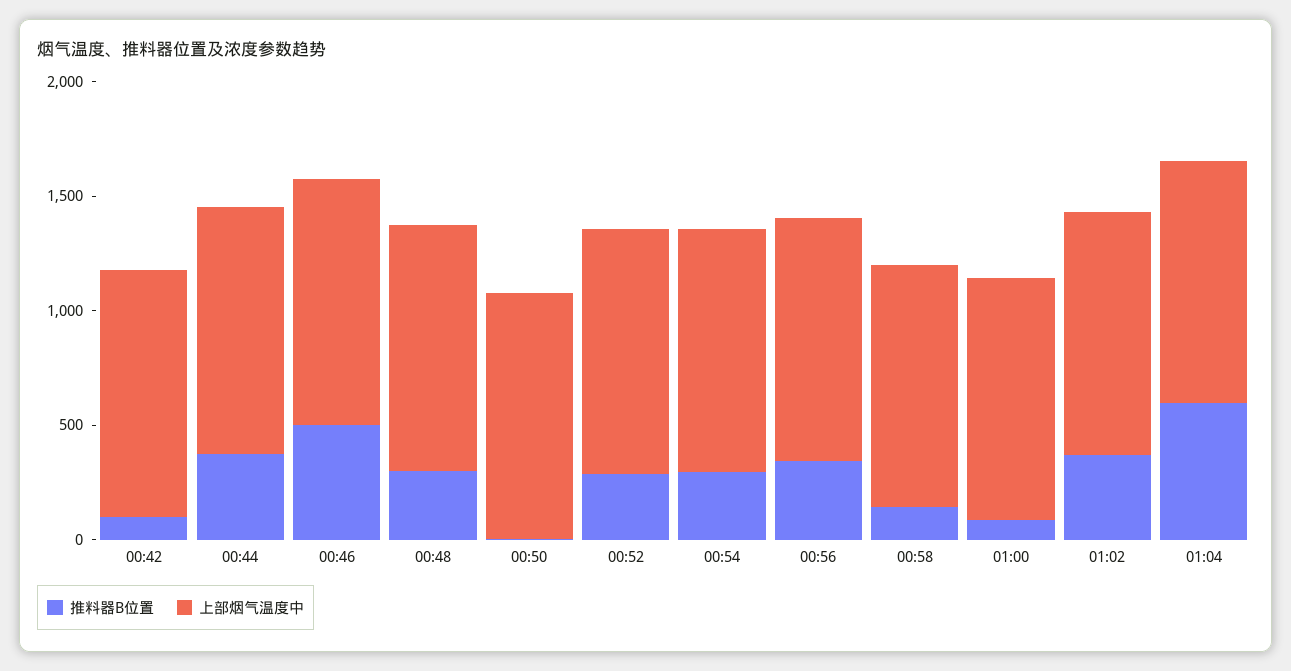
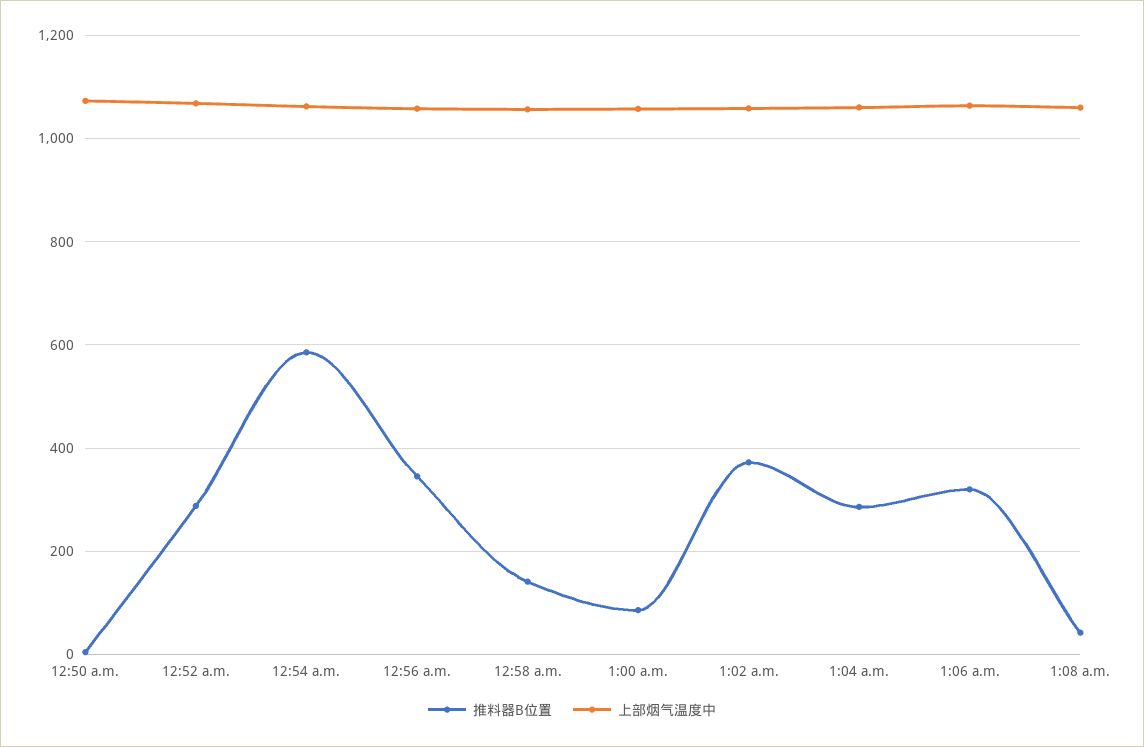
推料器B位置, 00:42: 100 -> none
上部烟气温度中, 00:42: 1100 -> none
推料器B位置, 00:44: 400 -> none
上部烟气温度中, 00:44: 1100 -> none
推料器B位置, 00:46: 500 -> none
上部烟气温度中, 00:46: 1100 -> none
推料器B位置, 00:48: 300 -> none
上部烟气温度中, 00:48: 1100 -> none
推料器B位置, 00:54: 300 -> 580
推料器B位置, 01:04: 600 -> 280
推料器B位置, 1:06 a.m.: none -> 320
上部烟气温度中, 1:06 a.m.: none -> 1060
推料器B位置, 1:08 a.m.: none -> 40
上部烟气温度中, 1:08 a.m.: none -> 1060

